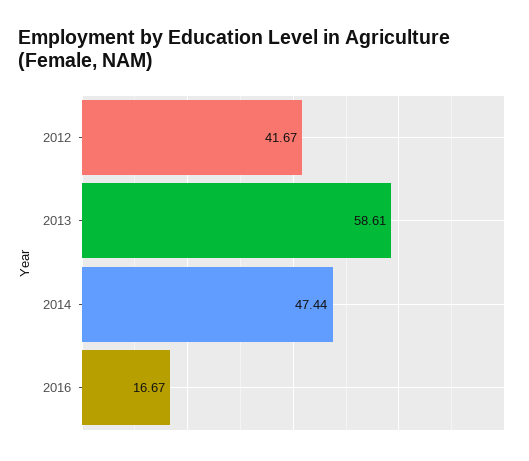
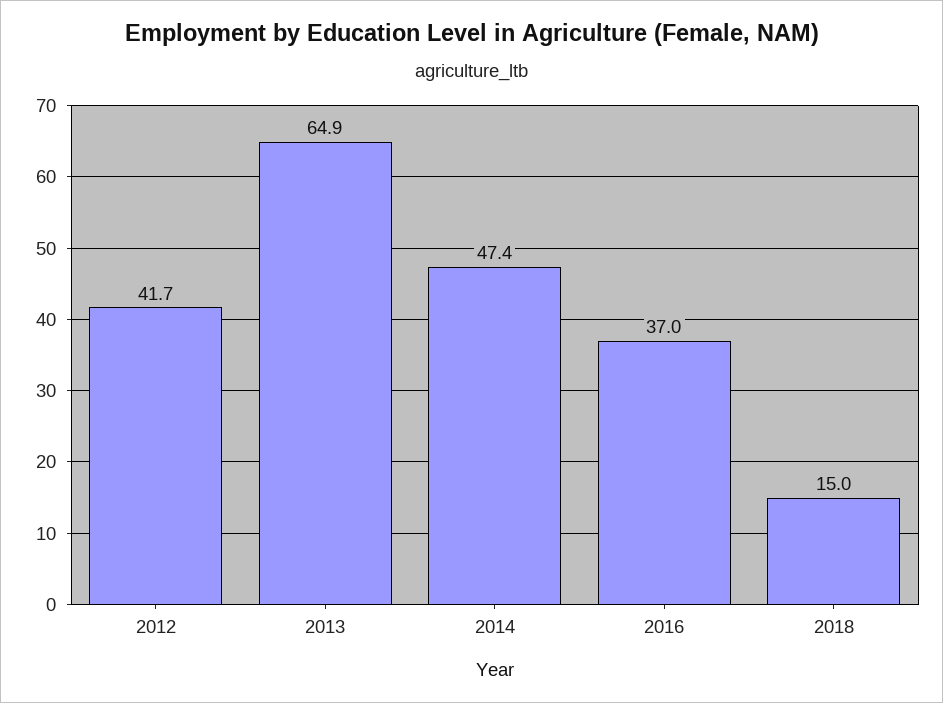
2013: 58.61 -> 64.9
2016: 16.67 -> 37
2018: none -> 15

